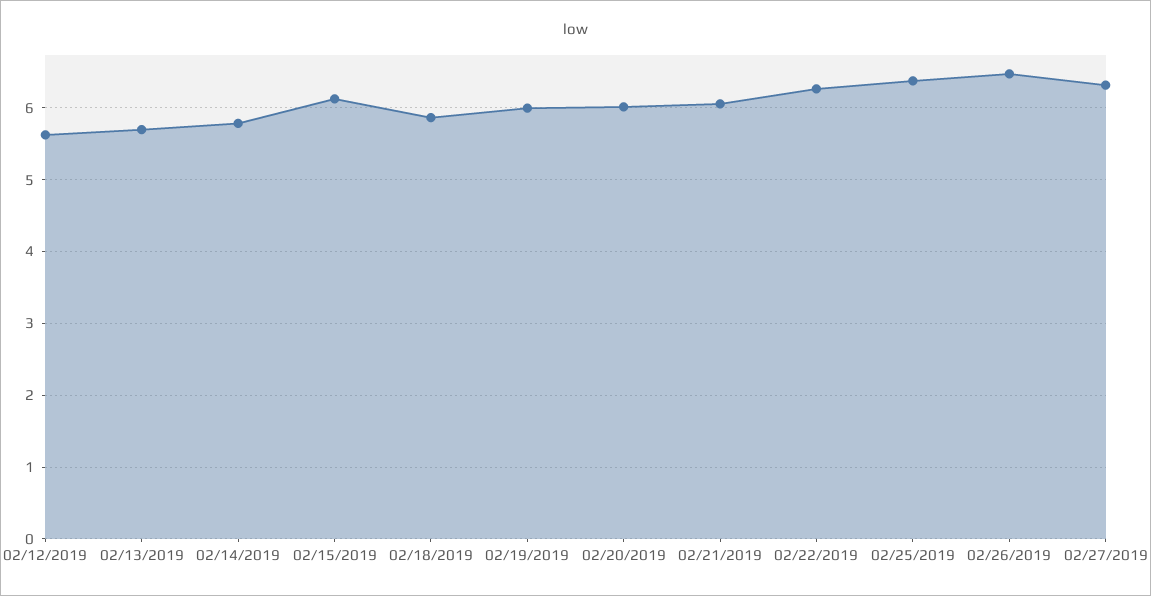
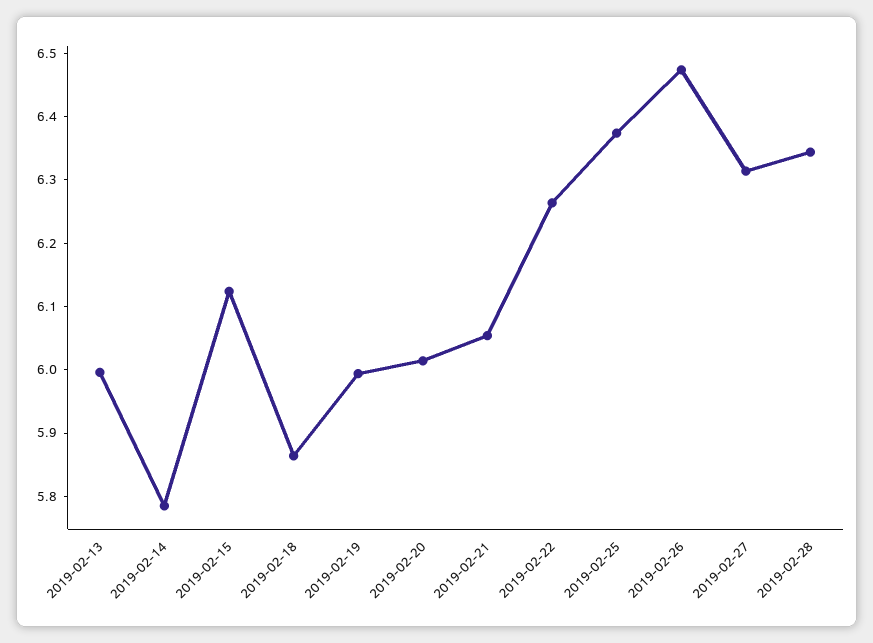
02/12/2019: 5.6 -> none
02/13/2019: 5.7 -> 6
2019-02-28: none -> 6.34

